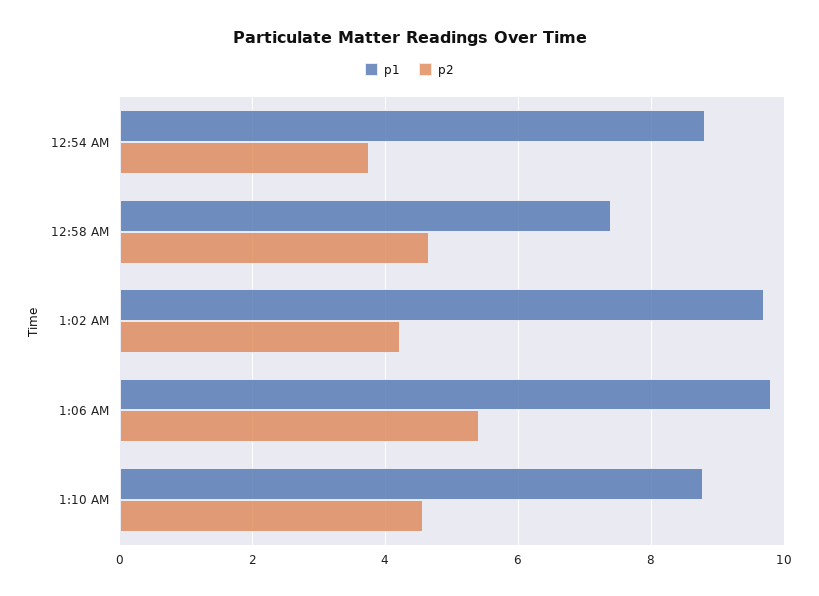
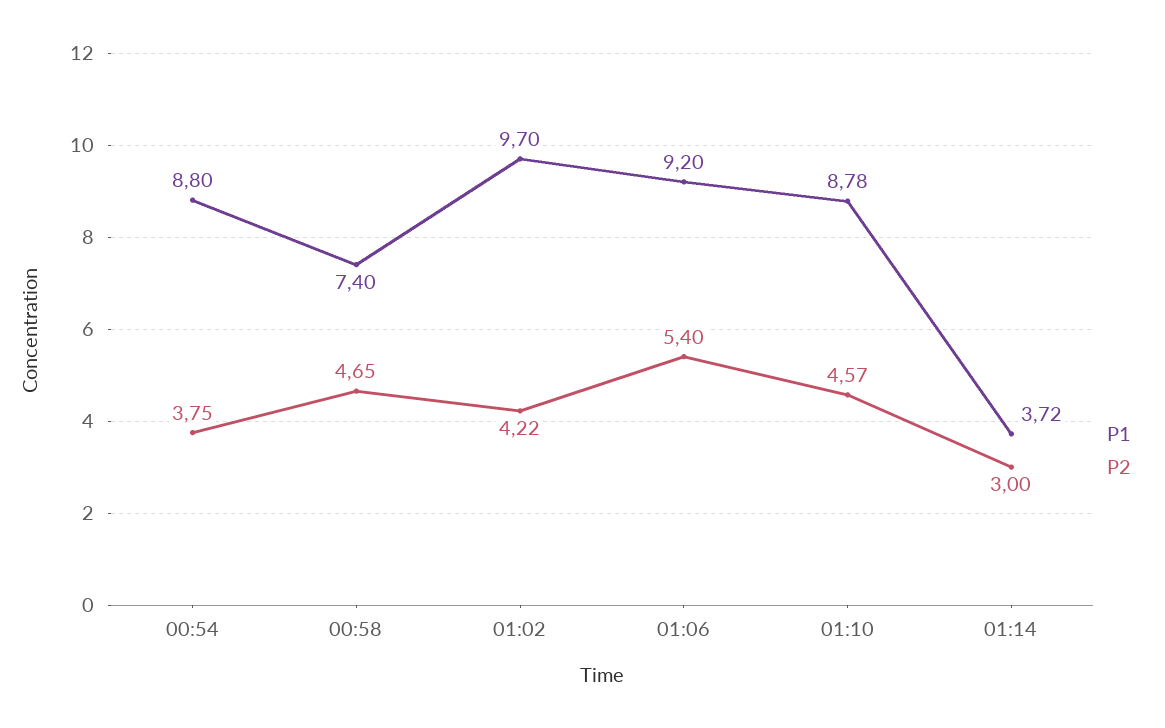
p1, 1:06 AM: 9.8 -> 9.2
p1, 01:14: none -> 3.72
p2, 01:14: none -> 3

